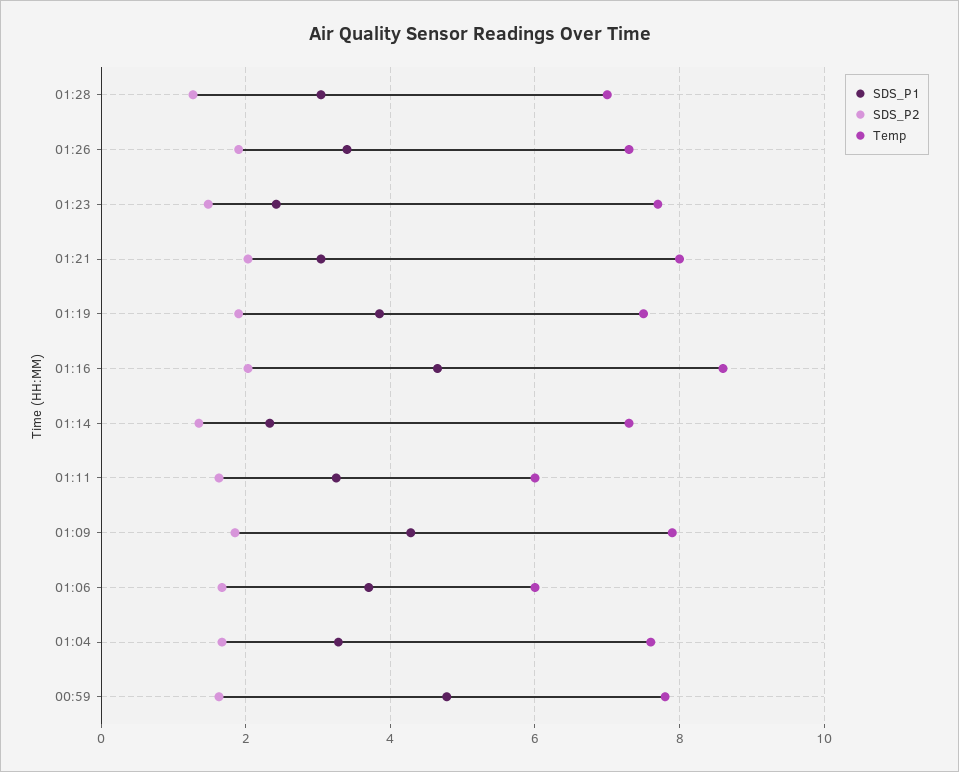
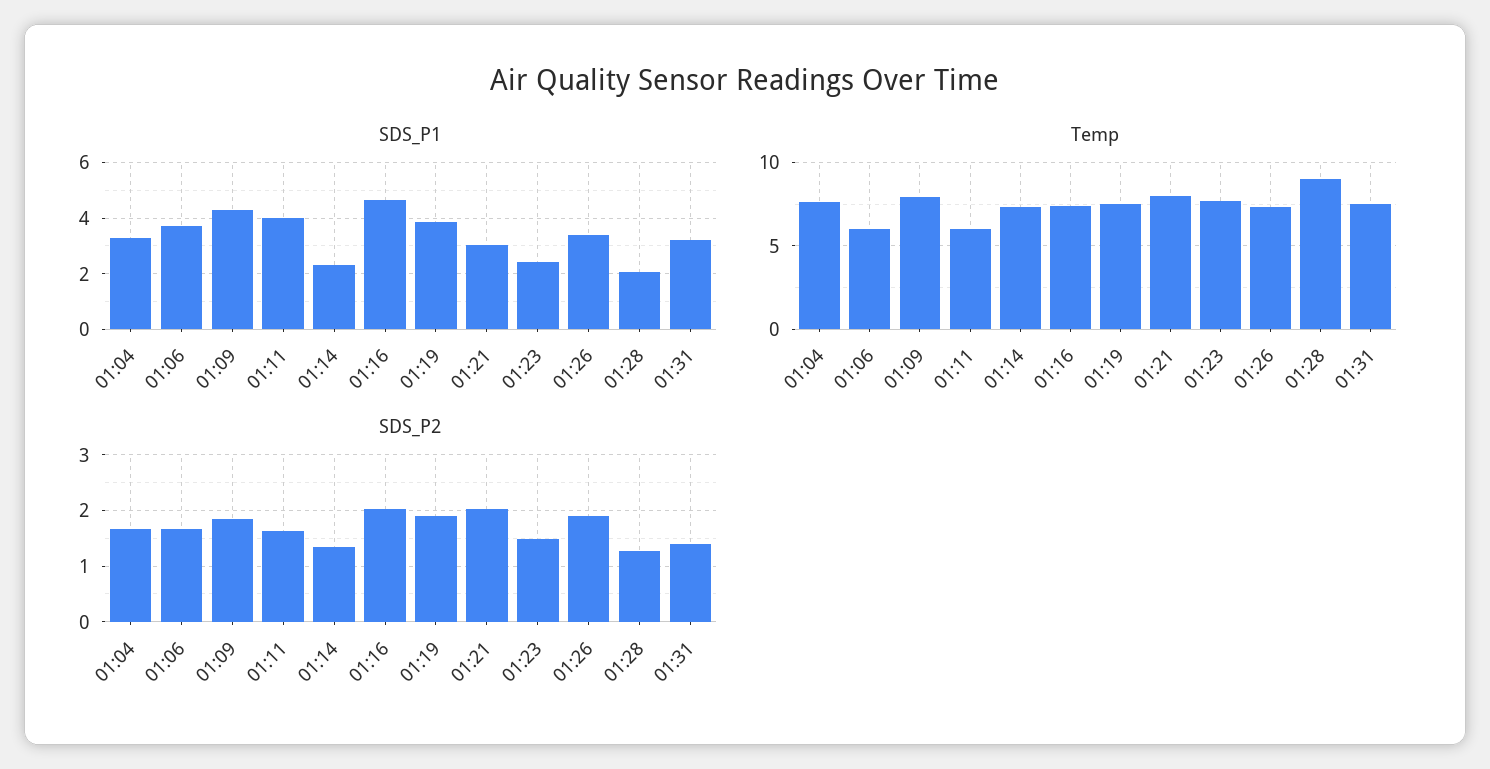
SDS_P1, 01:28: 3 -> 2
Temp, 01:28: 7 -> 9
Temp, 01:16: 8.6 -> 7.5
SDS_P1, 01:11: 3.2 -> 4
SDS_P1, 00:59: 4.8 -> none
SDS_P2, 00:59: 1.6 -> none
Temp, 00:59: 7.8 -> none
SDS_P1, 01:31: none -> 3.25
Temp, 01:31: none -> 7.5
SDS_P2, 01:31: none -> 1.4

